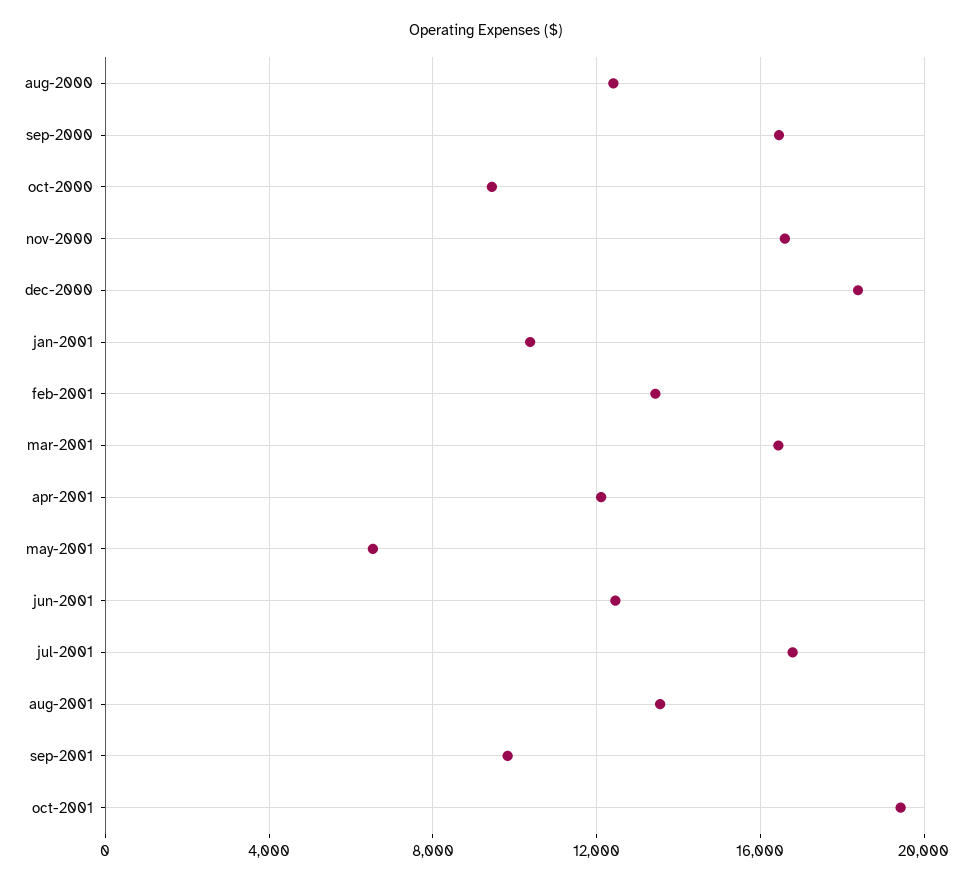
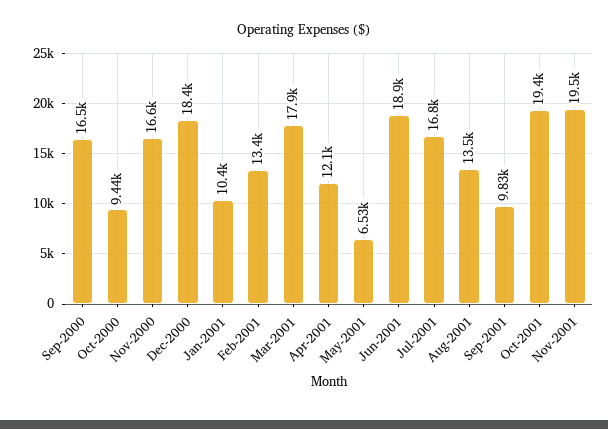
aug-2000: 12500 -> none
mar-2001: 16500 -> 17900
jun-2001: 12500 -> 18900
Nov-2001: none -> 19500

